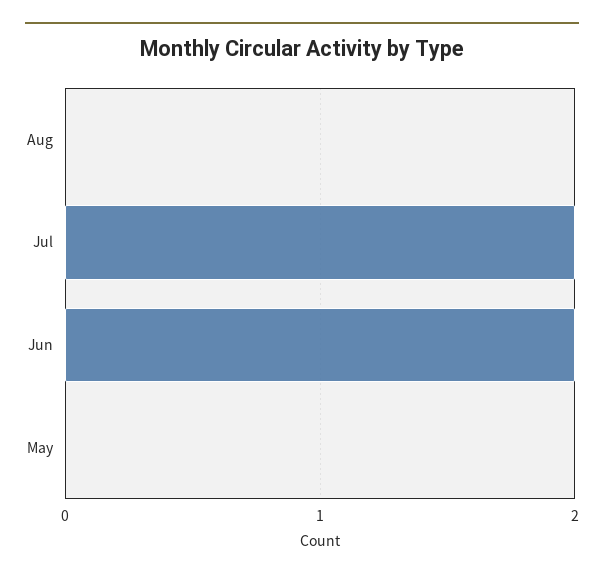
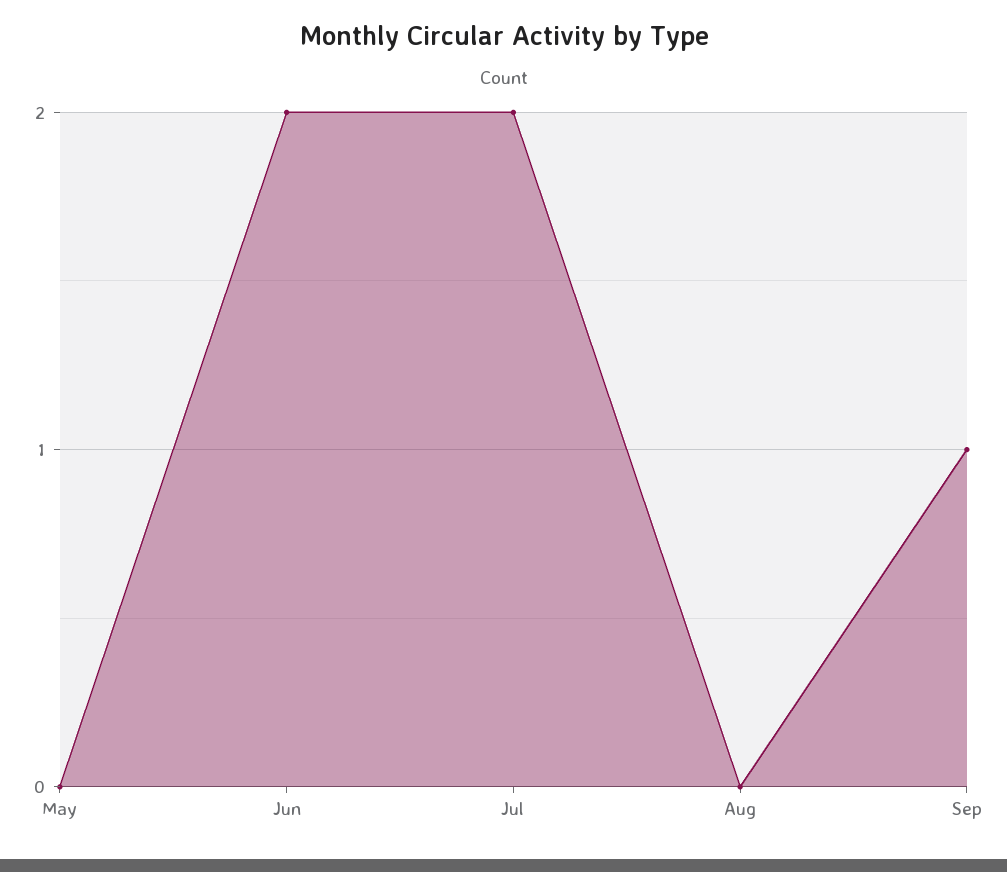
Sep: none -> 1

